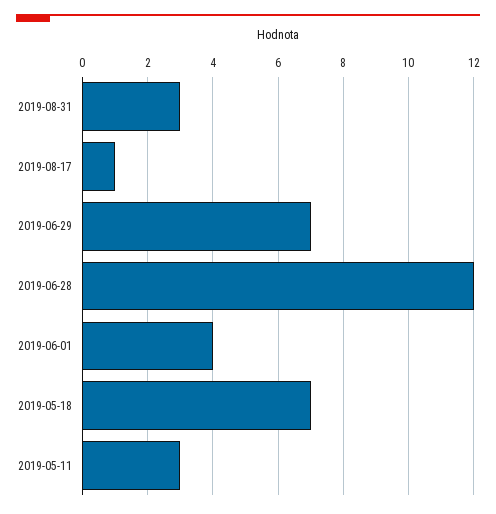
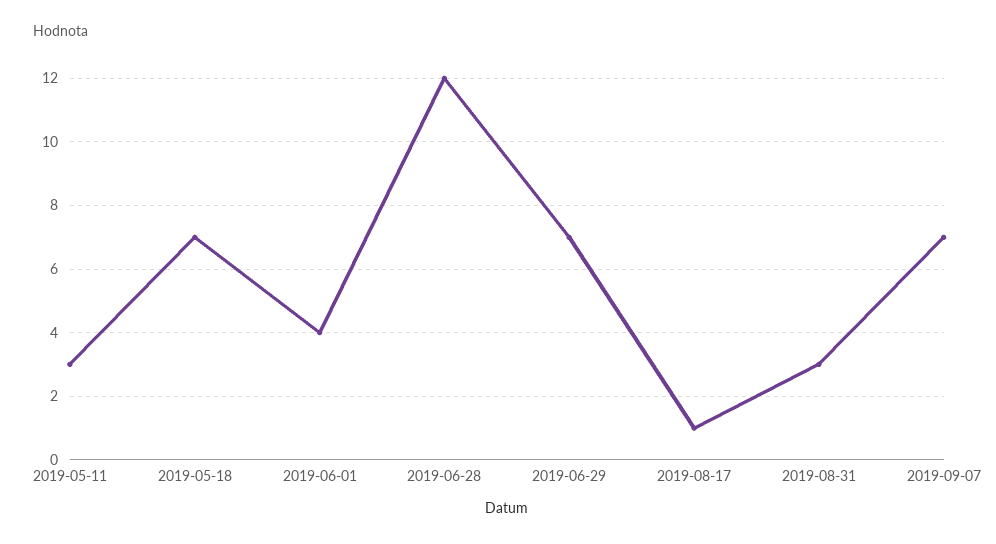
2019-09-07: none -> 7

